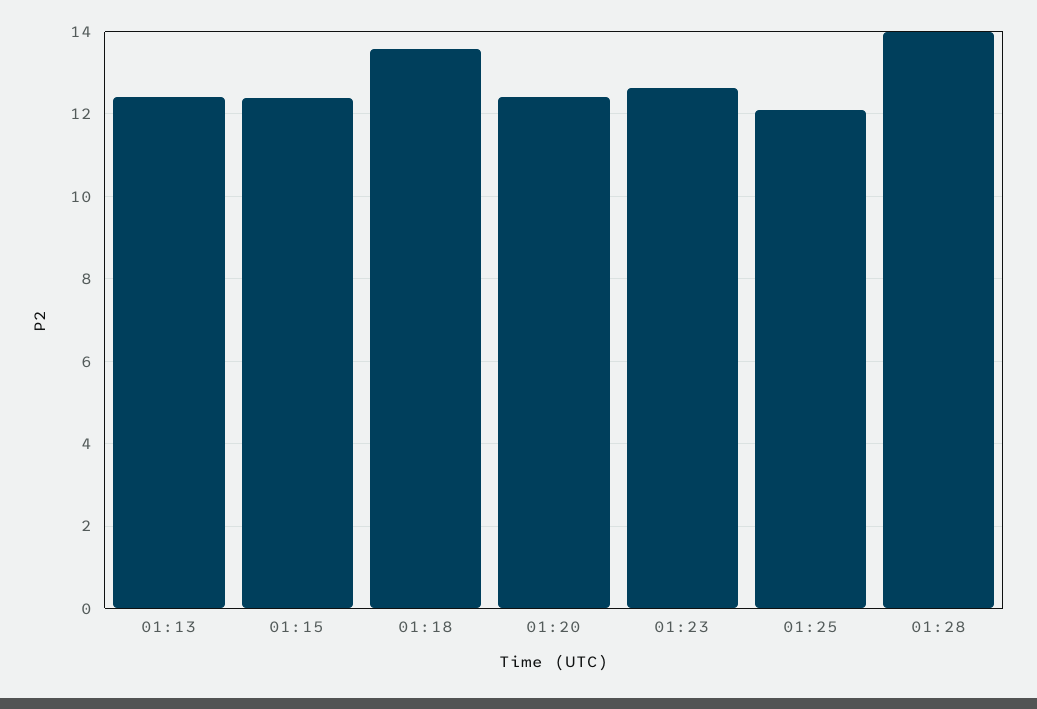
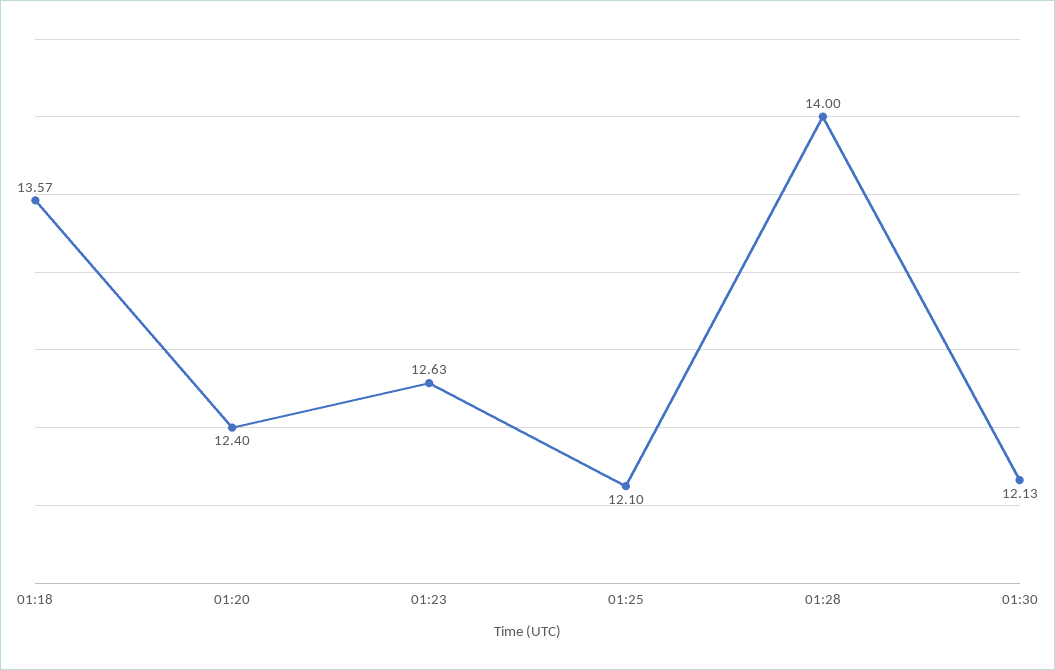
01:13: 12.4 -> none
01:15: 12.4 -> none
01:30: none -> 12.13

